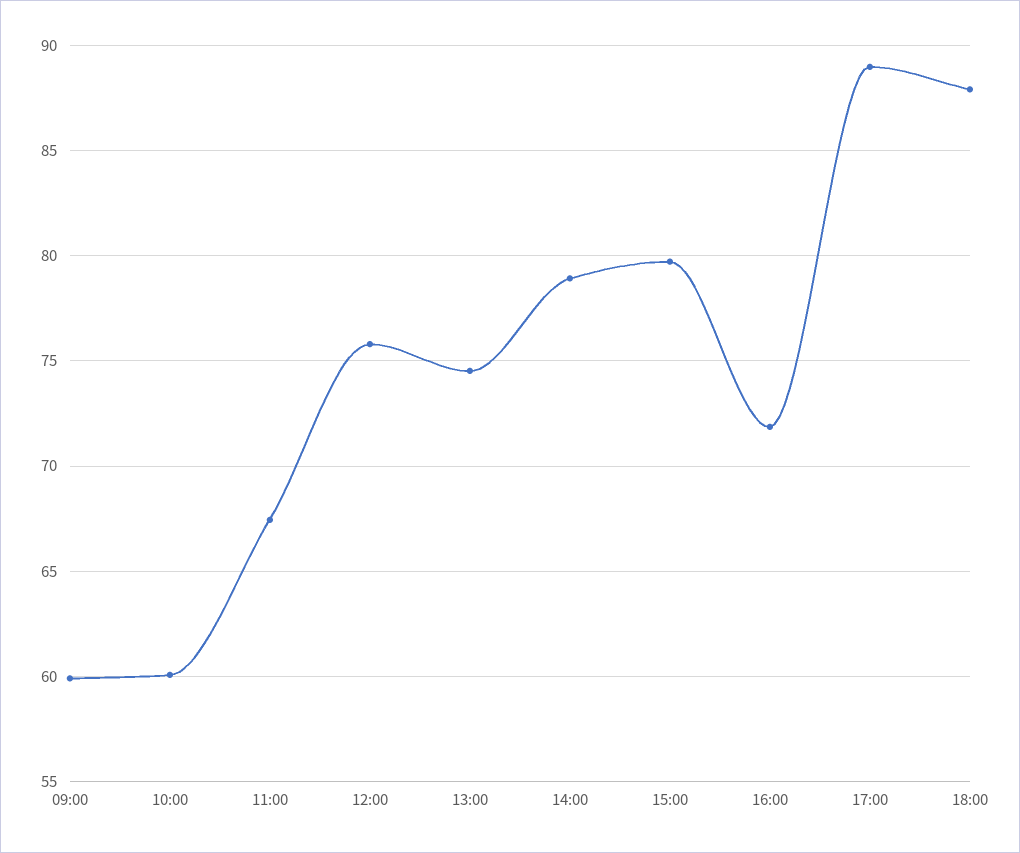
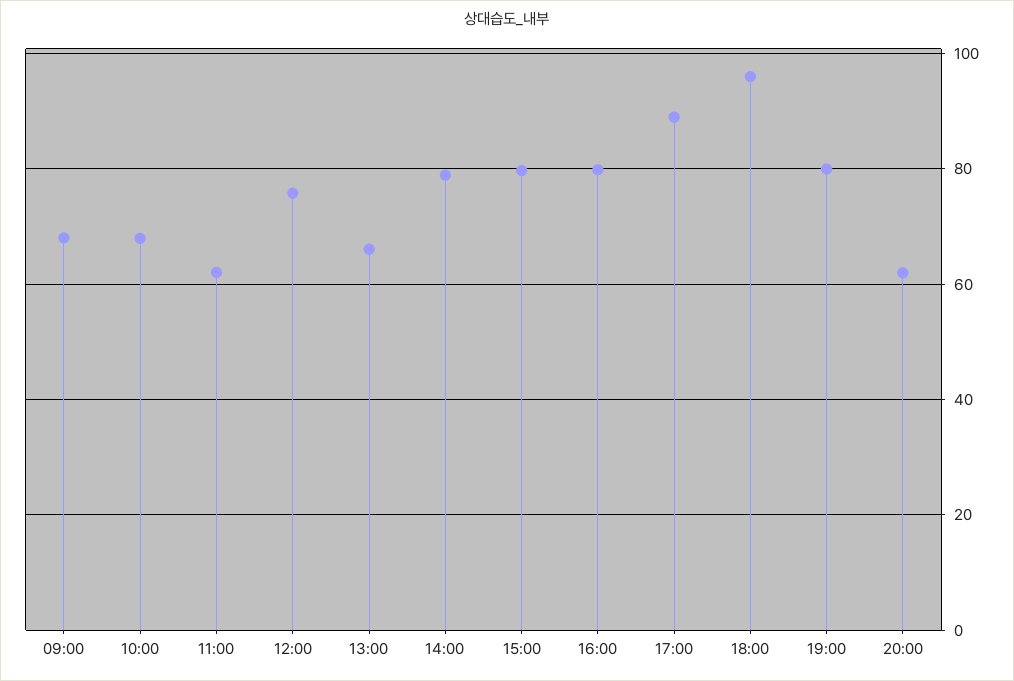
09:00: 60 -> 68
10:00: 60 -> 68
11:00: 67.5 -> 62
13:00: 74.5 -> 66
16:00: 72 -> 80
18:00: 88 -> 96
19:00: none -> 80
20:00: none -> 62

